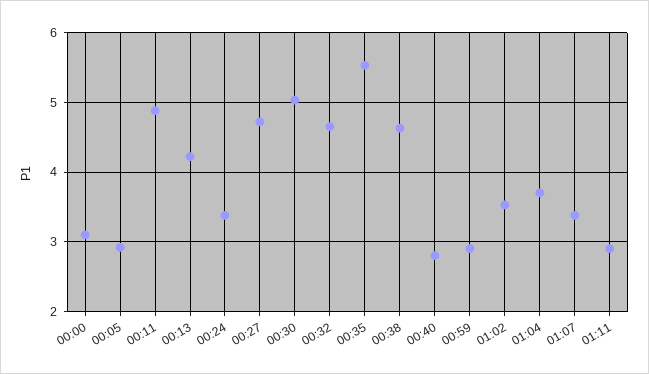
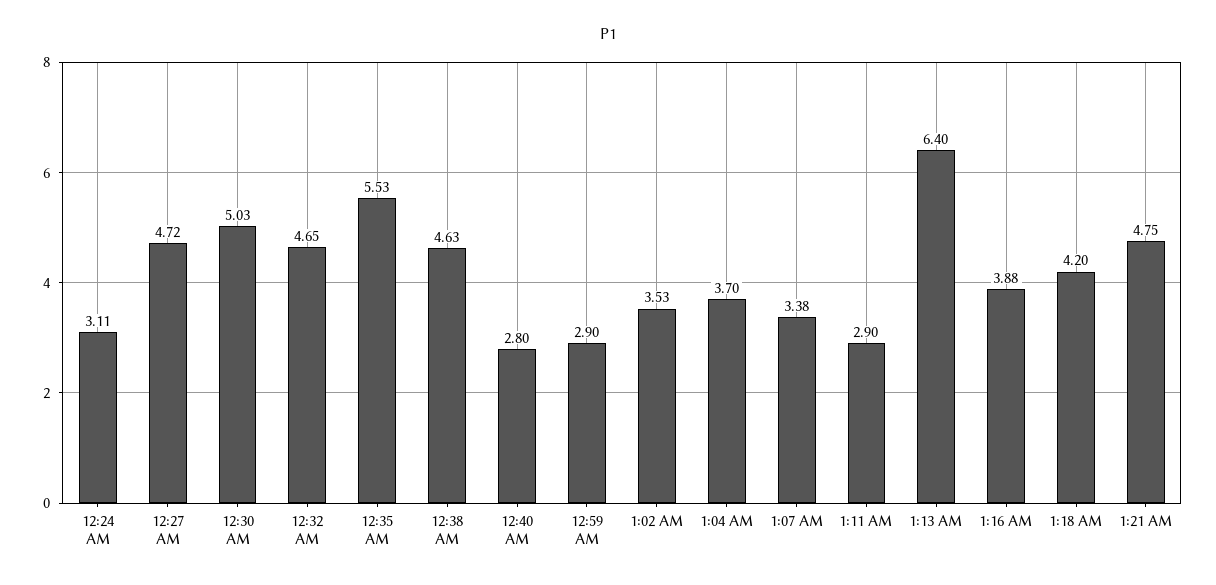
00:00: 3.1 -> none
00:05: 2.9 -> none
00:11: 4.9 -> none
00:13: 4.2 -> none
00:24: 3.4 -> 3.11
1:13 AM: none -> 6.4
1:16 AM: none -> 3.88
1:18 AM: none -> 4.2
1:21 AM: none -> 4.75

